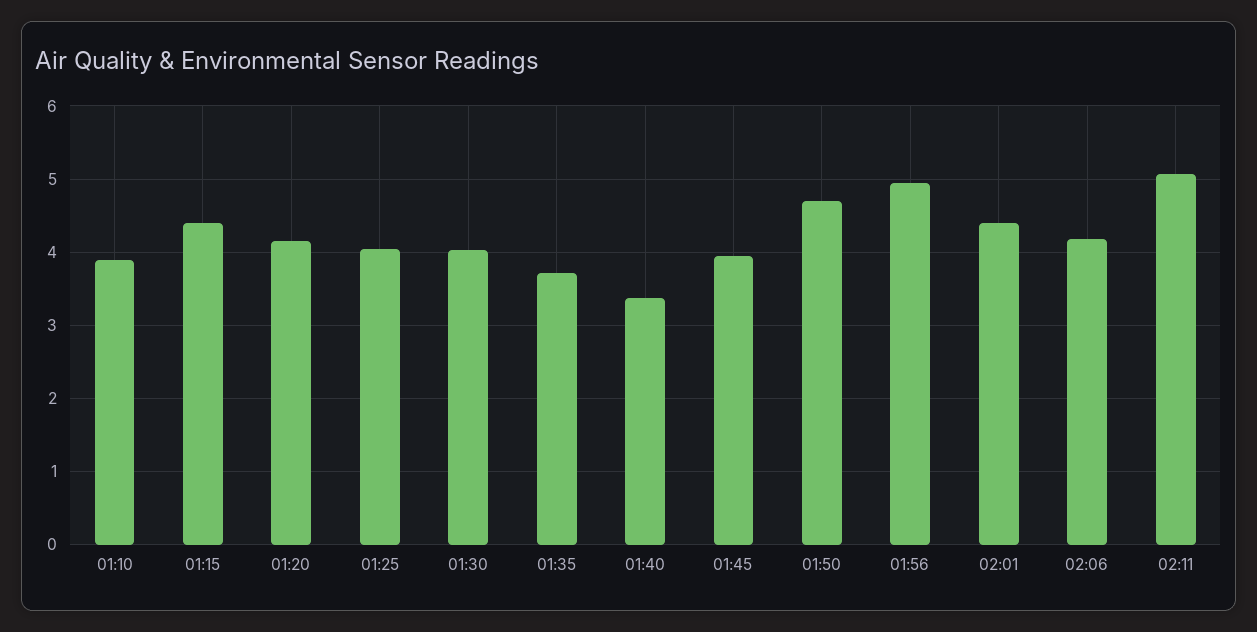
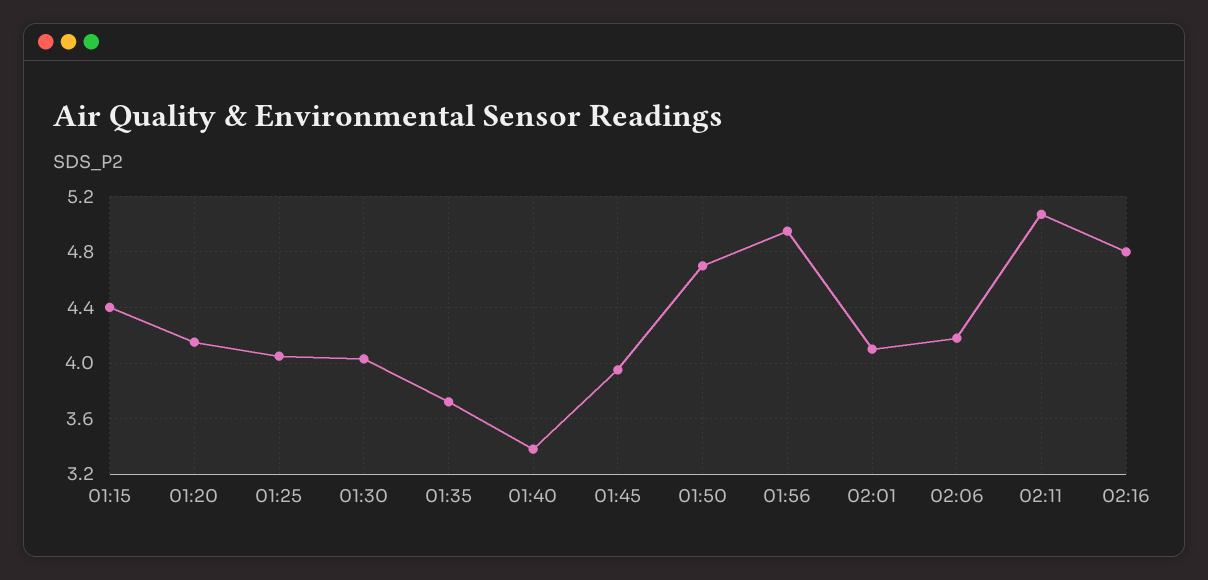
01:10: 3.9 -> none
02:01: 4.4 -> 4.1
02:16: none -> 4.8

